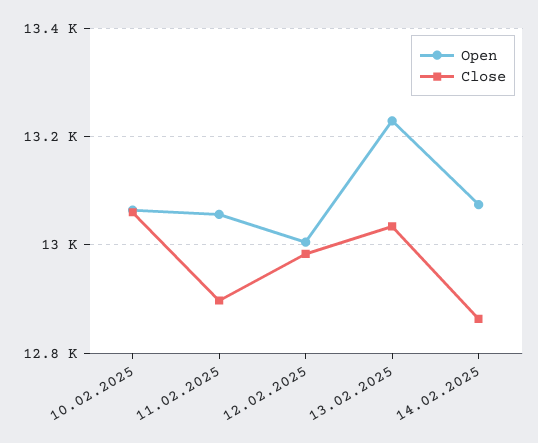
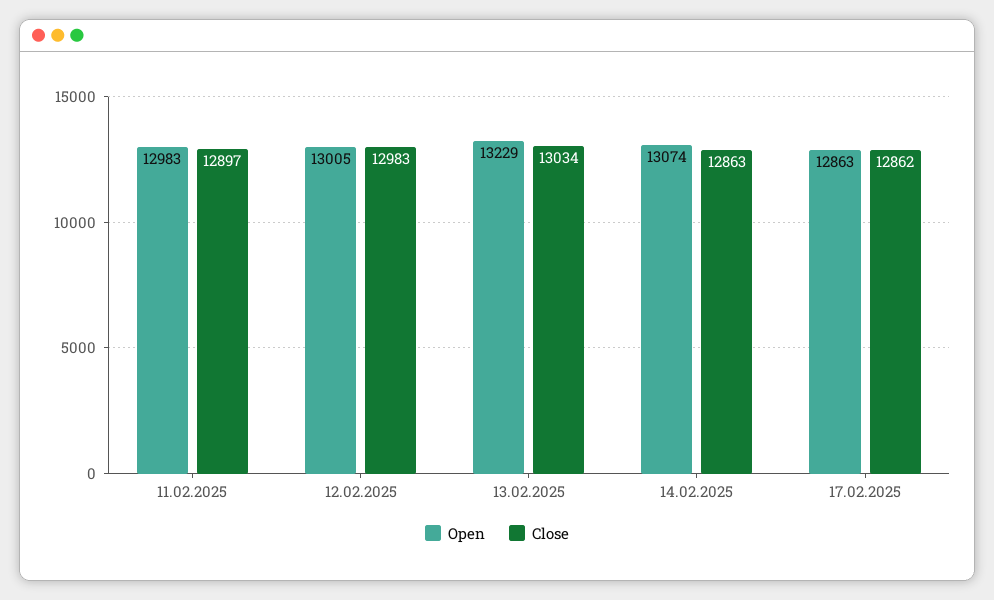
Open, 10.02.2025: 13060 -> none
Close, 10.02.2025: 13060 -> none
Open, 11.02.2025: 13060 -> 12983
Open, 17.02.2025: none -> 12863
Close, 17.02.2025: none -> 12862

